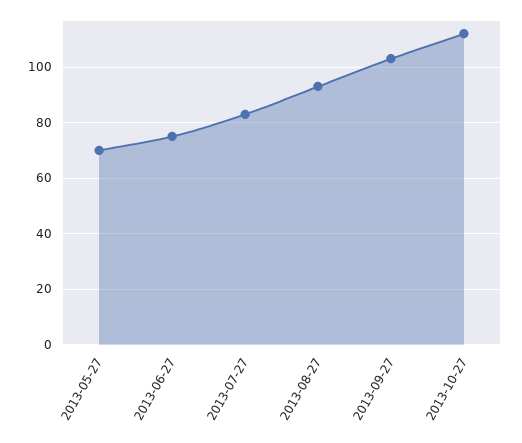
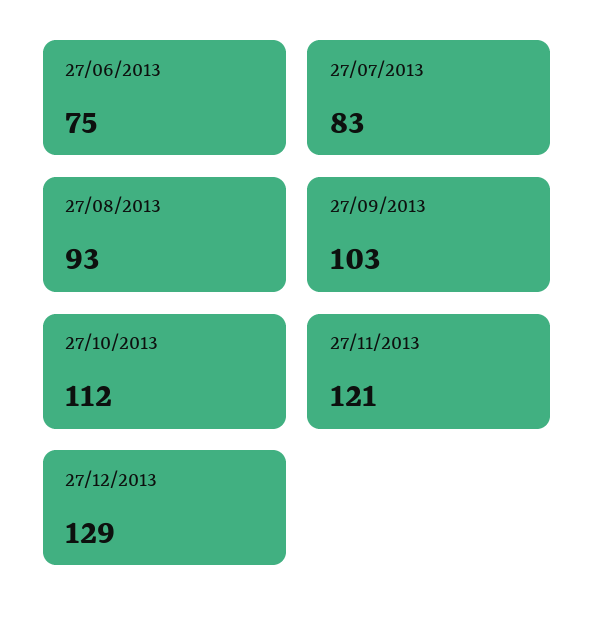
2013-05-27: 70 -> none
27/11/2013: none -> 121
27/12/2013: none -> 129

